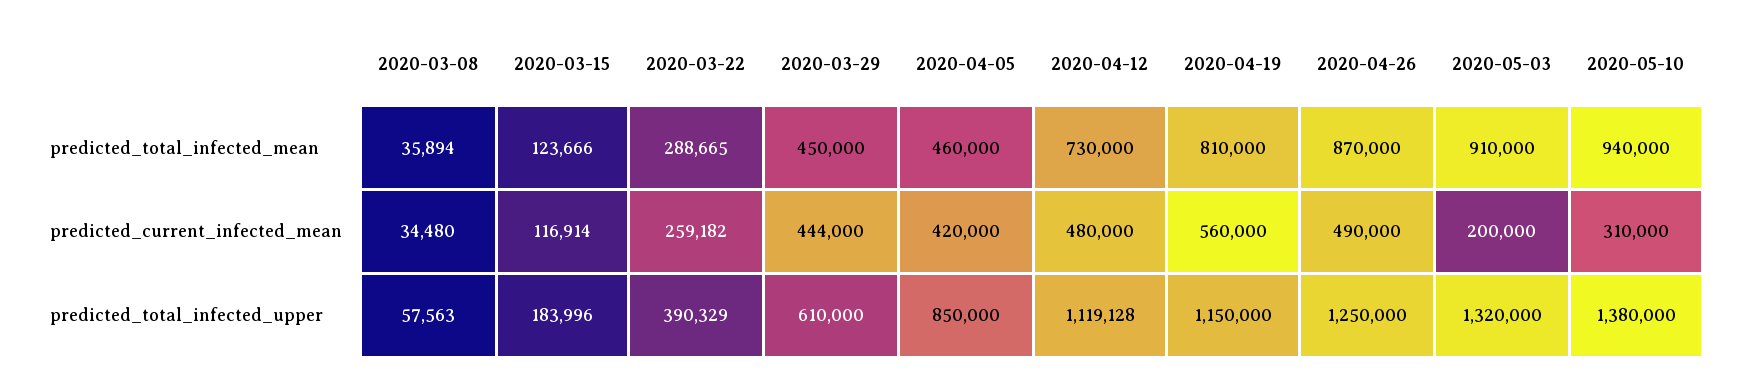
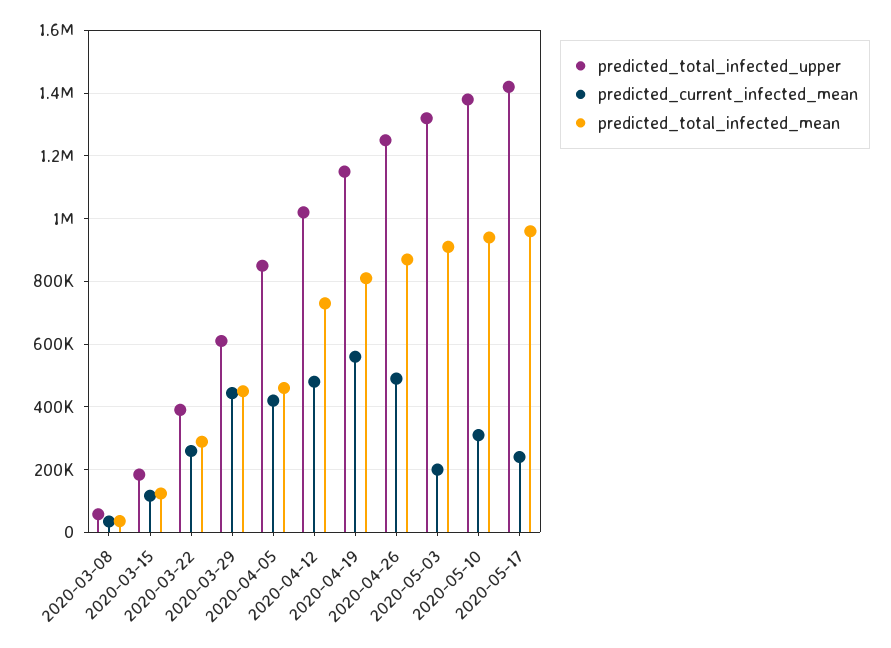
predicted_total_infected_upper, 2020-04-12: 1119128 -> 1020000
predicted_total_infected_upper, 2020-05-17: none -> 1420000
predicted_current_infected_mean, 2020-05-17: none -> 240000
predicted_total_infected_mean, 2020-05-17: none -> 960000

